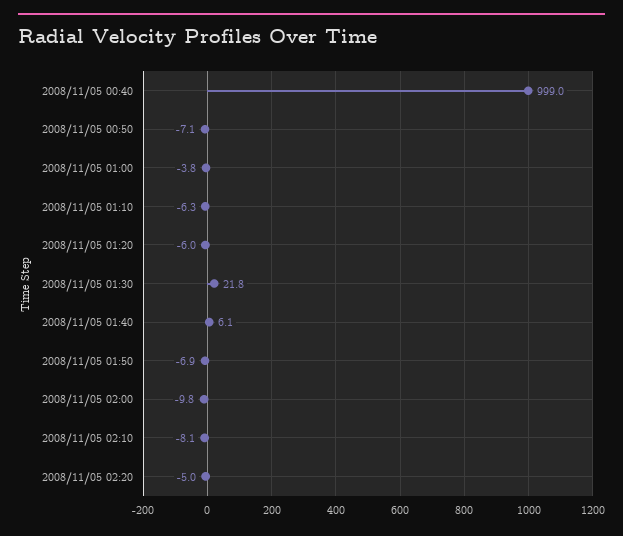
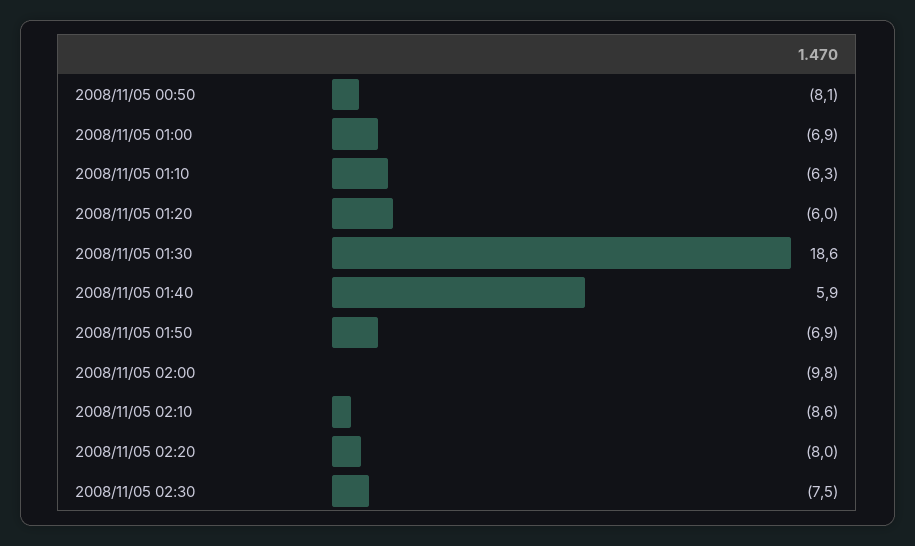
2008/11/05 00:40: 999 -> none
2008/11/05 00:50: -7.1 -> -8.1
2008/11/05 01:00: -3.8 -> -6.9
2008/11/05 01:30: 21.8 -> 18.6
2008/11/05 01:40: 6.1 -> 5.9
2008/11/05 02:10: -8.1 -> -8.6
2008/11/05 02:20: -5 -> -8
2008/11/05 02:30: none -> -7.5

